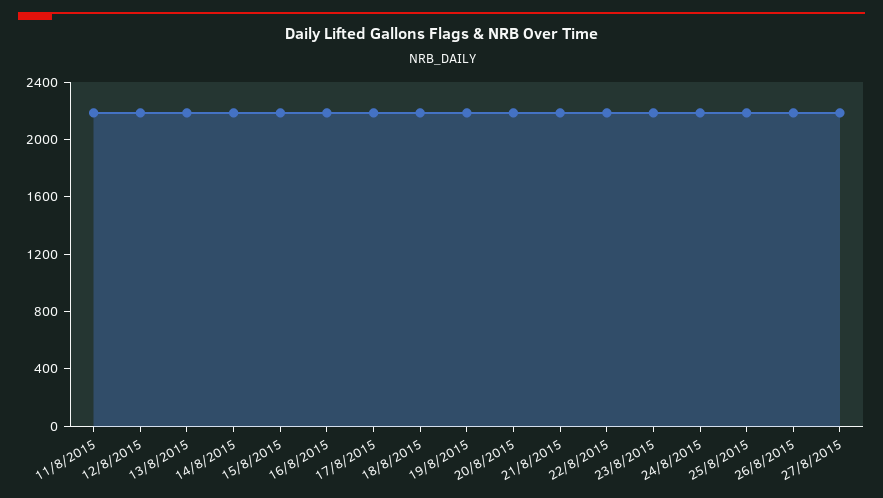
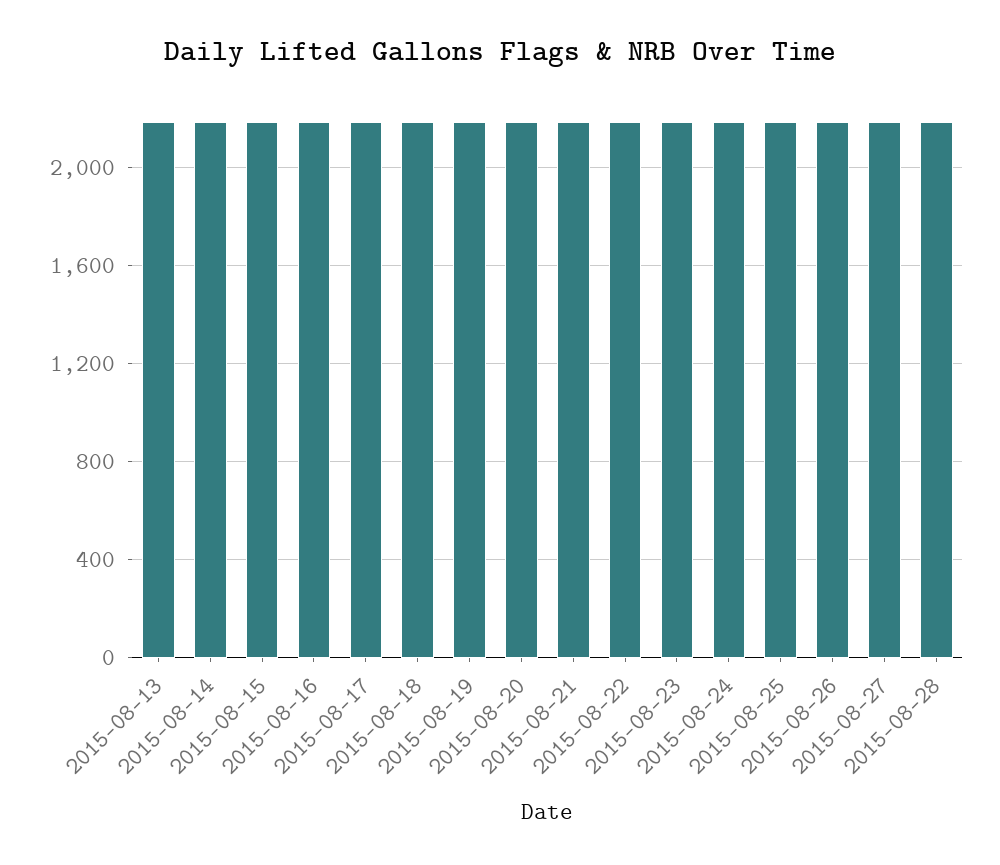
11/8/2015: 2200 -> none
12/8/2015: 2200 -> none
2015-08-28: none -> 2200

